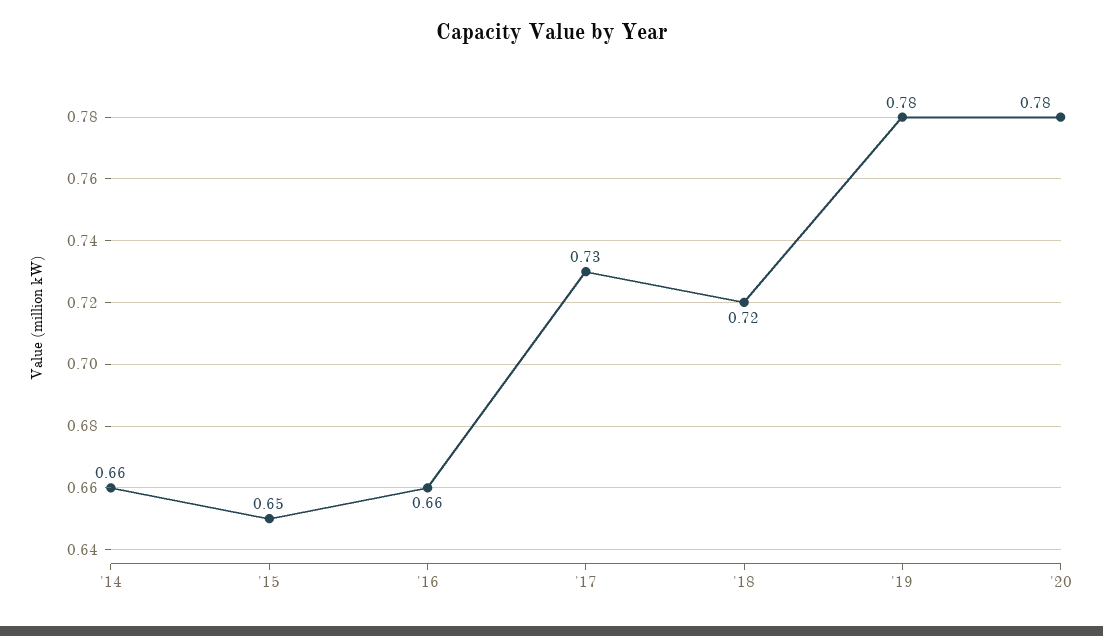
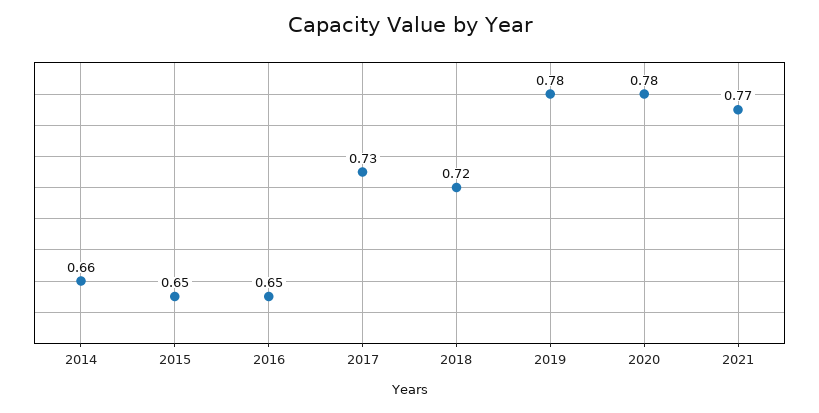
'16: 0.66 -> 0.65
2021: none -> 0.77

